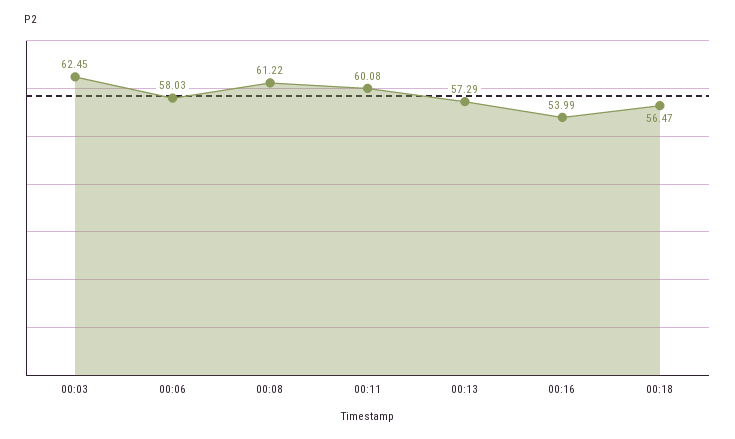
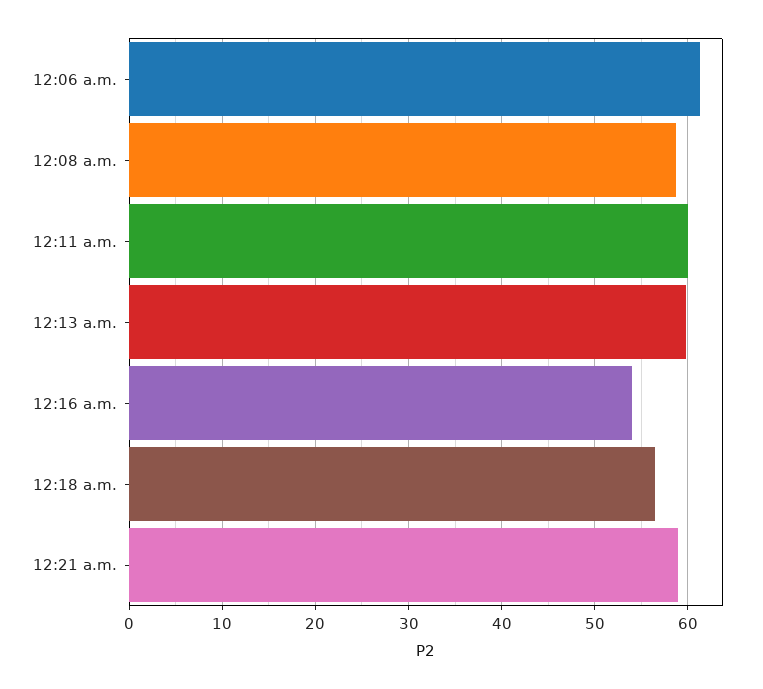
00:03: 62.45 -> none
00:06: 58.03 -> 61
00:08: 61.22 -> 59
00:13: 57.29 -> 60
12:21 a.m.: none -> 59

